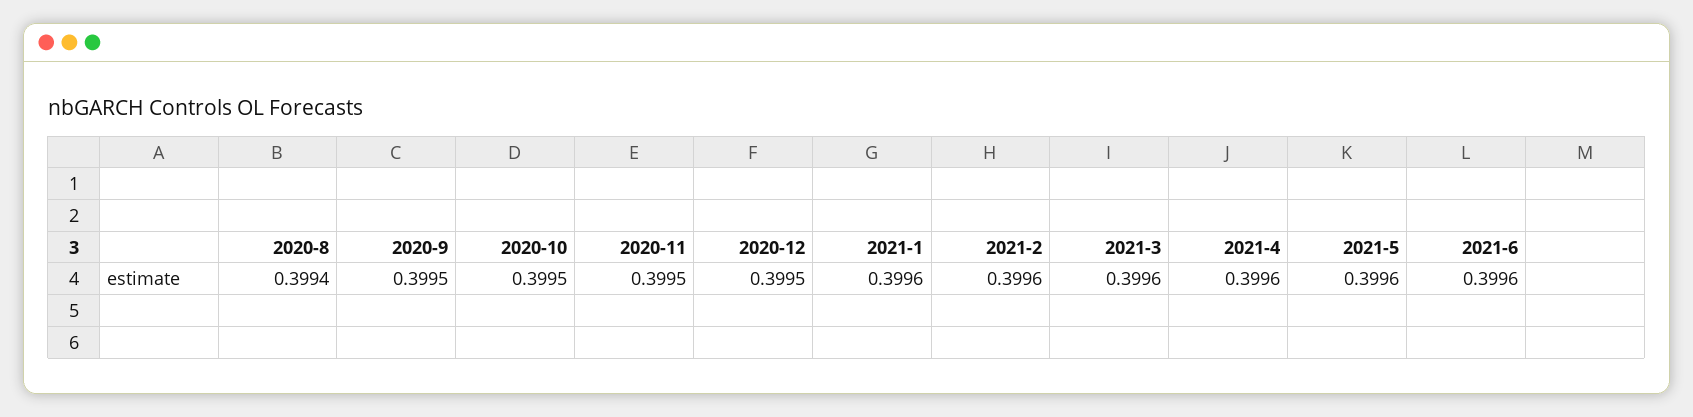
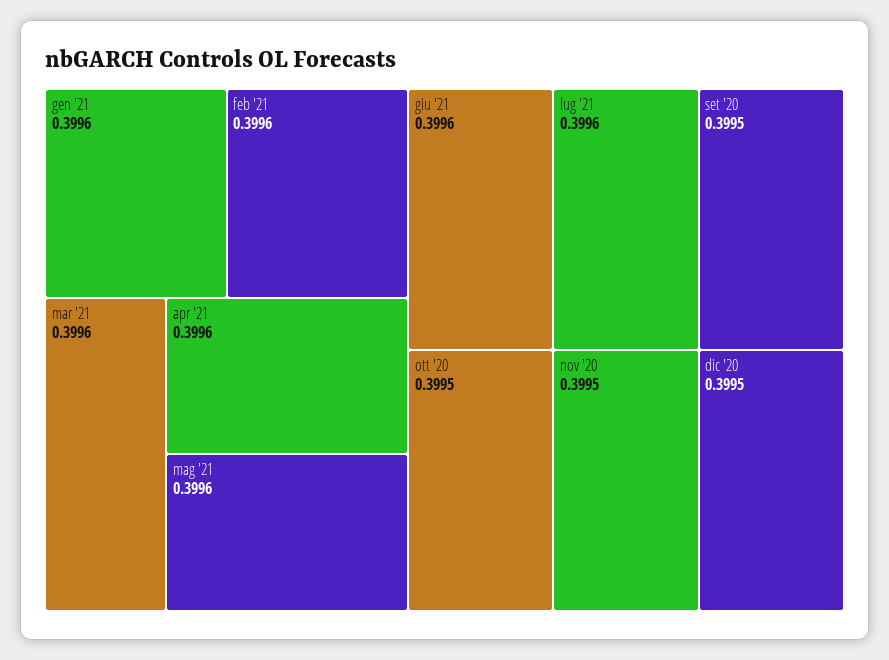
2020-8: 0.3994 -> none
lug '21: none -> 0.3996

